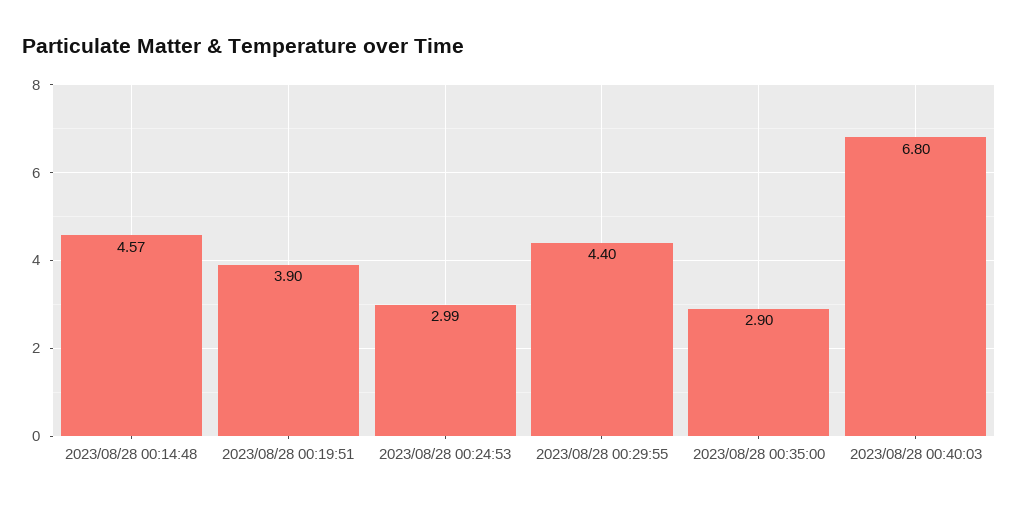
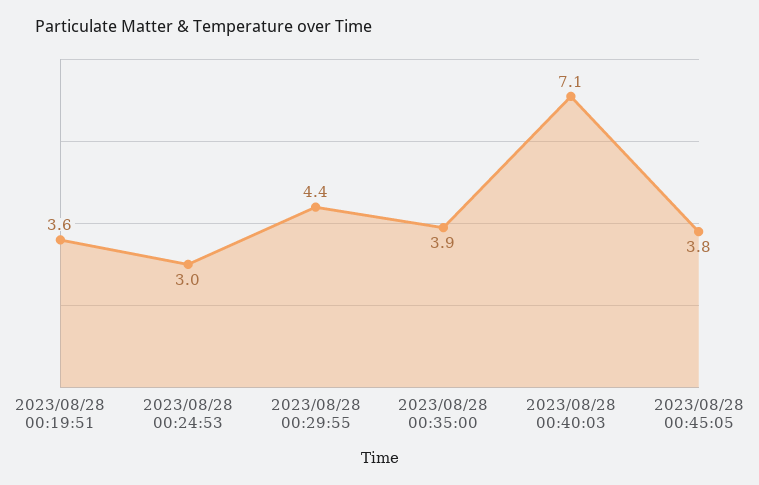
2023/08/28 00:14:48: 4.57 -> none
2023/08/28 00:19:51: 3.9 -> 3.6
2023/08/28 00:35:00: 2.9 -> 3.9
2023/08/28 00:40:03: 6.8 -> 7.1
2023/08/28 00:45:05: none -> 3.8

